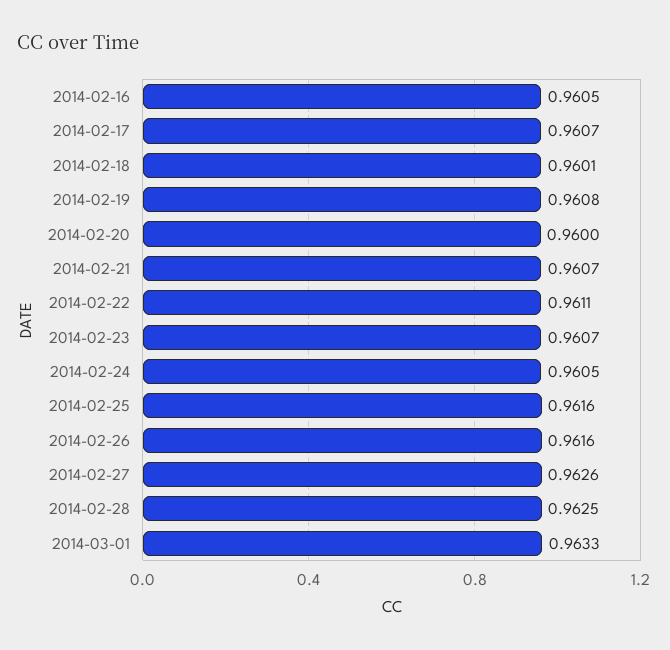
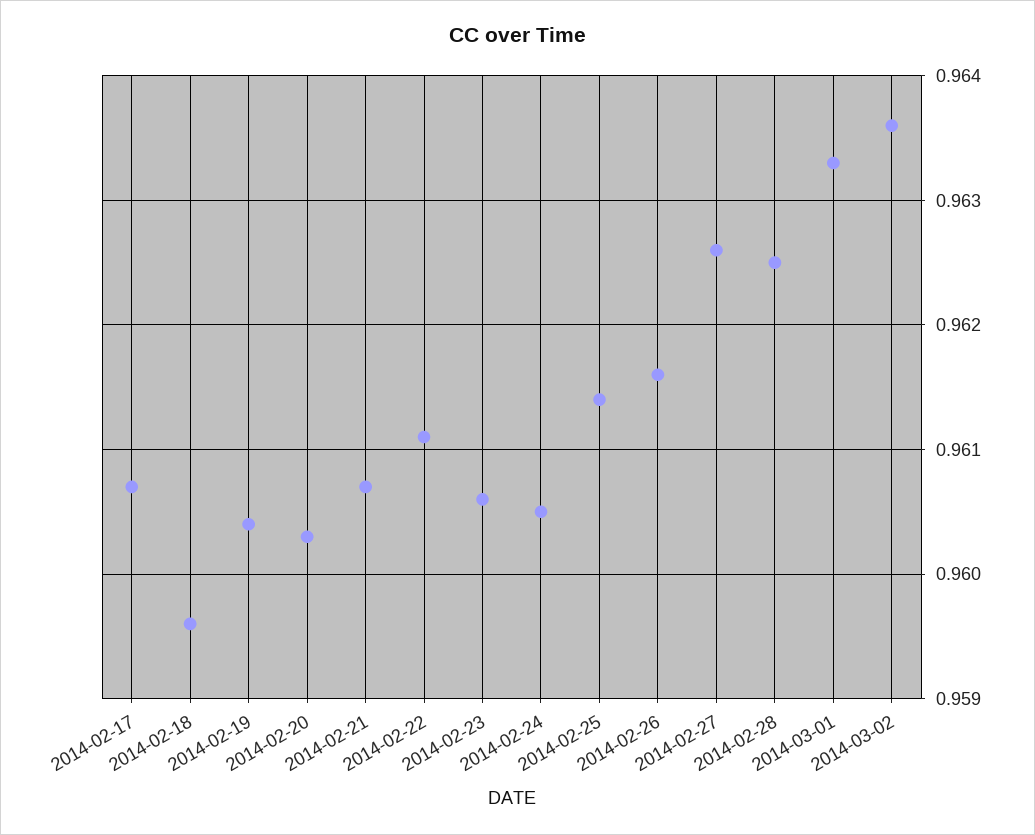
2014-02-16: 0.9605 -> none
2014-02-18: 0.9601 -> 0.9596
2014-02-19: 0.9608 -> 0.9604
2014-02-20: 0.96 -> 0.9603
2014-02-23: 0.9607 -> 0.9606
2014-02-25: 0.9616 -> 0.9614
2014-03-02: none -> 0.9636

